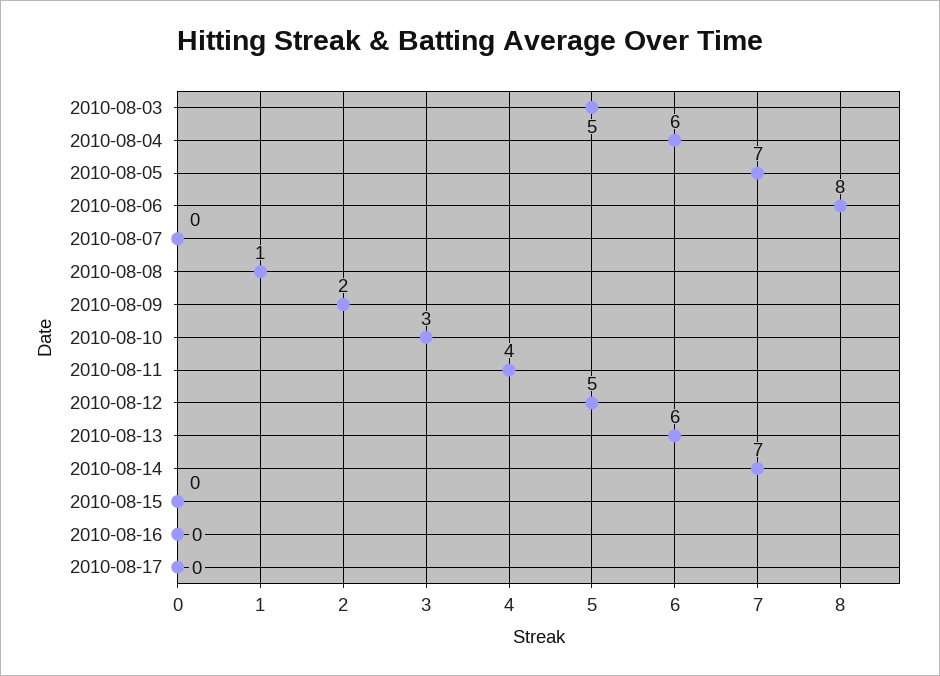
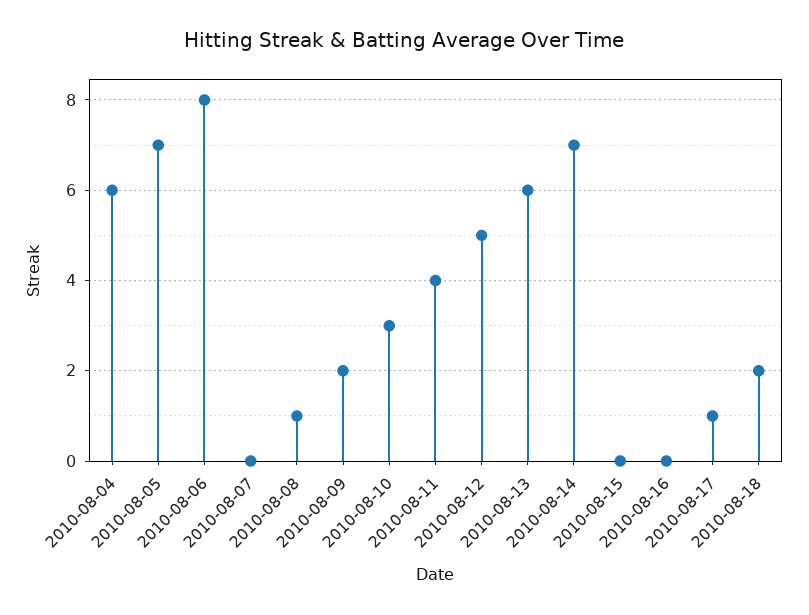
2010-08-03: 5 -> none
2010-08-17: 0 -> 1
2010-08-18: none -> 2

